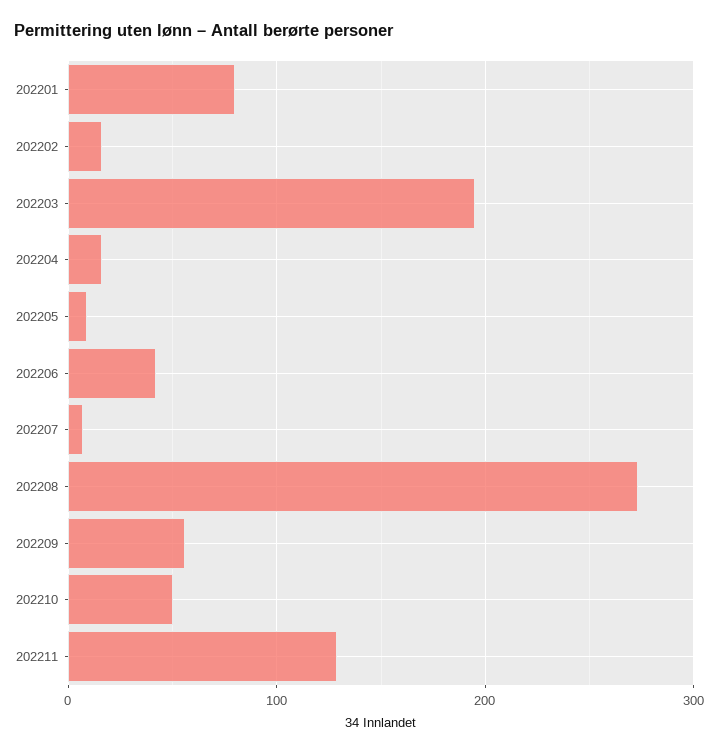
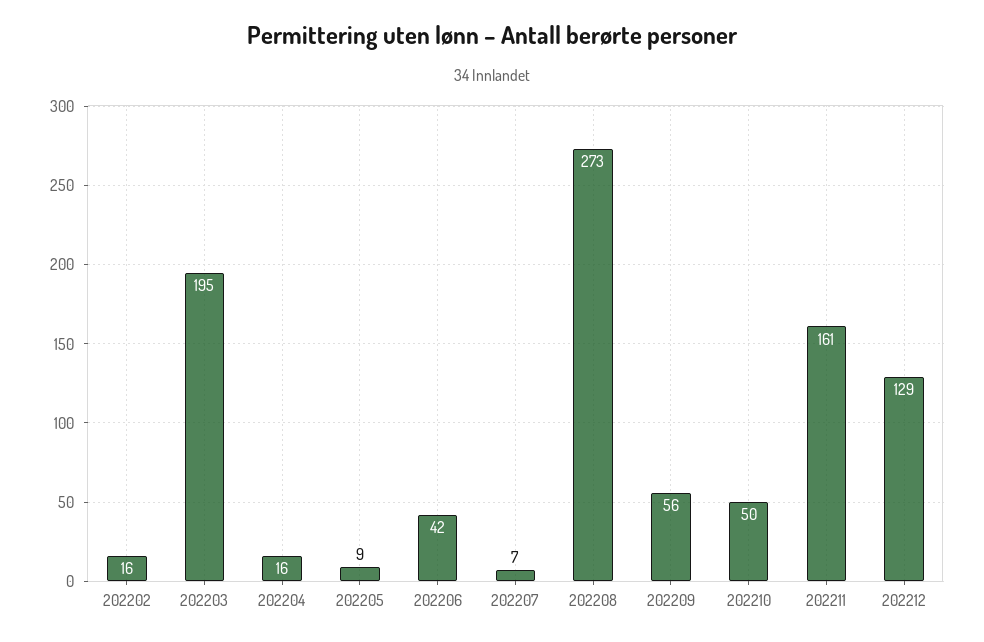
202201: 80 -> none
202211: 130 -> 161
202212: none -> 129

